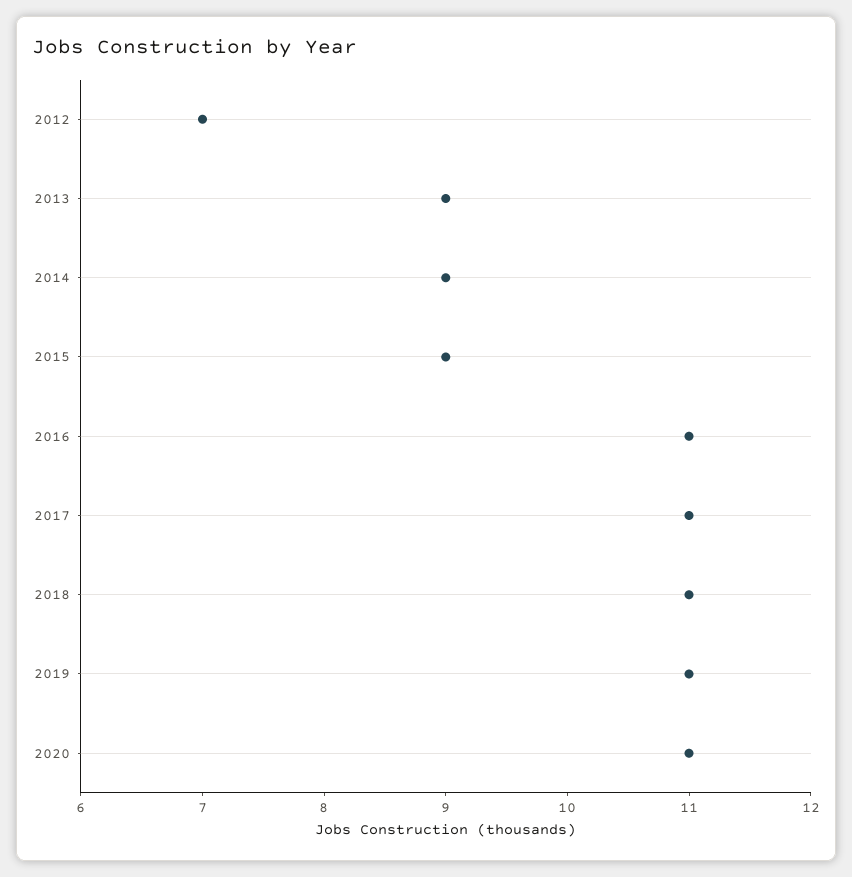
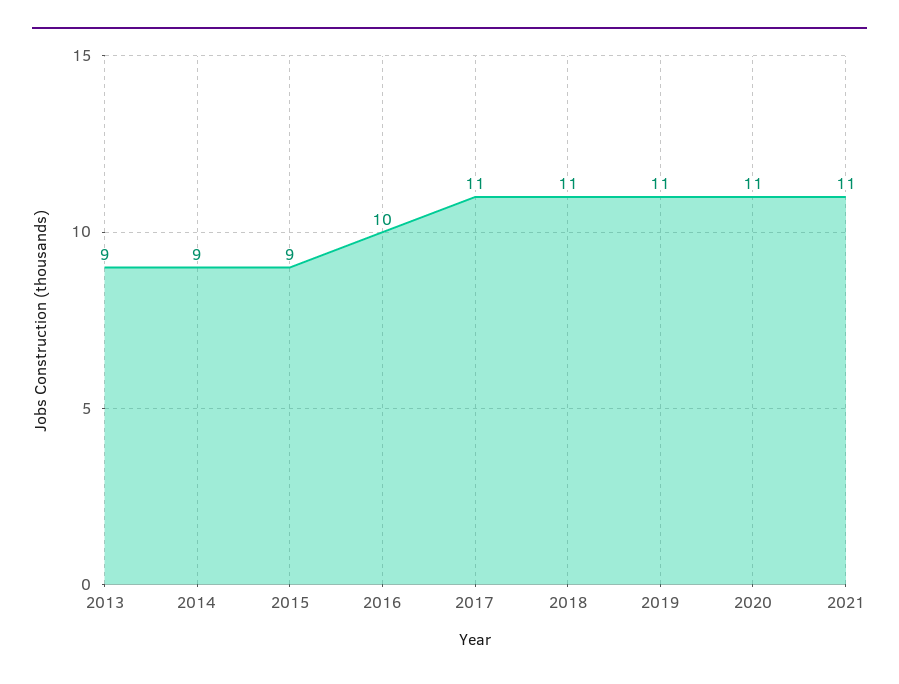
2012: 7 -> none
2016: 11 -> 10
2021: none -> 11

